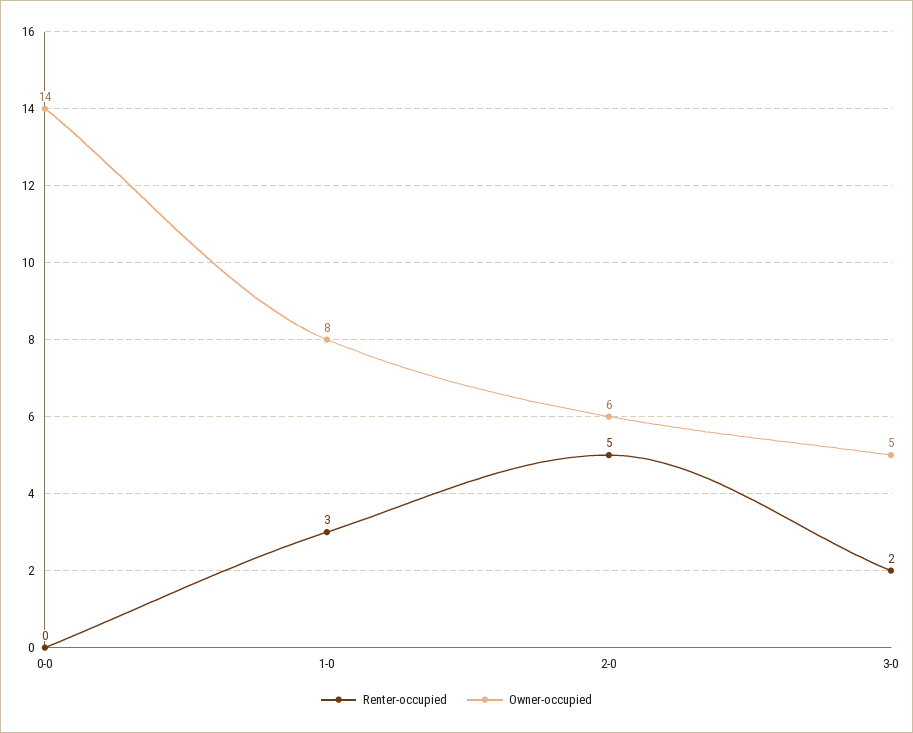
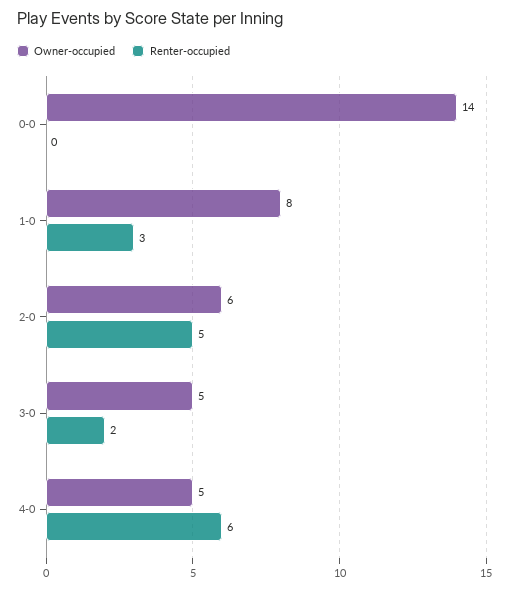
Owner-occupied, 4-0: none -> 5
Renter-occupied, 4-0: none -> 6

